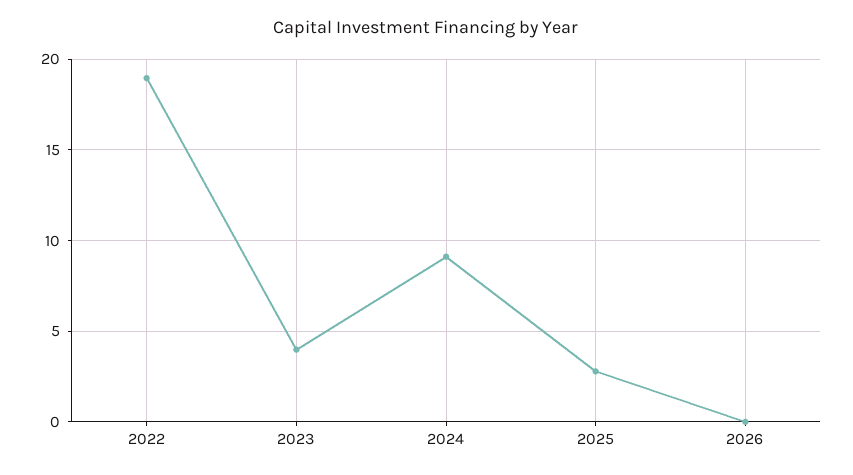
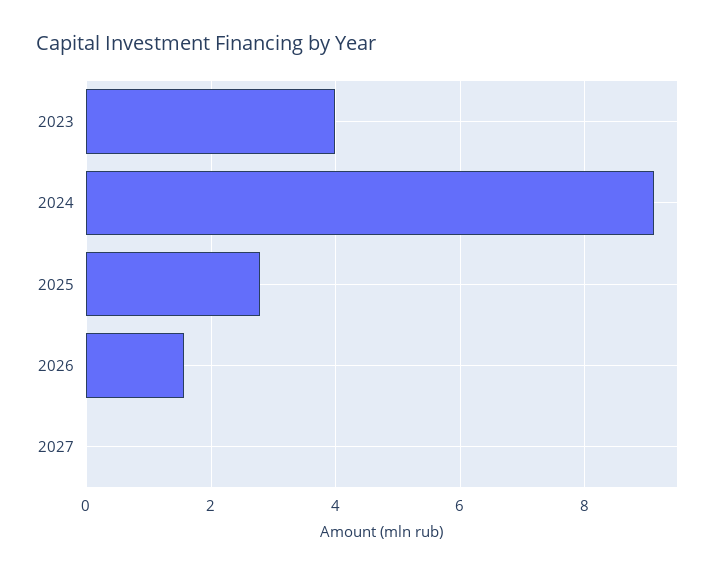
2022: 19 -> none
2026: 0 -> 1.6
2027: none -> 0

